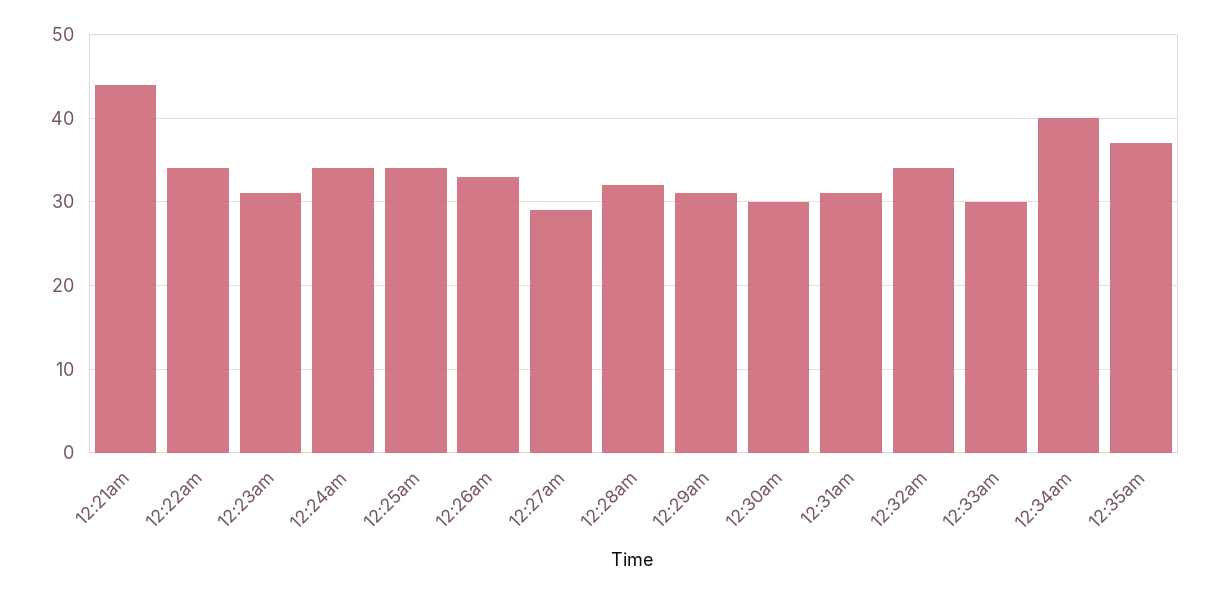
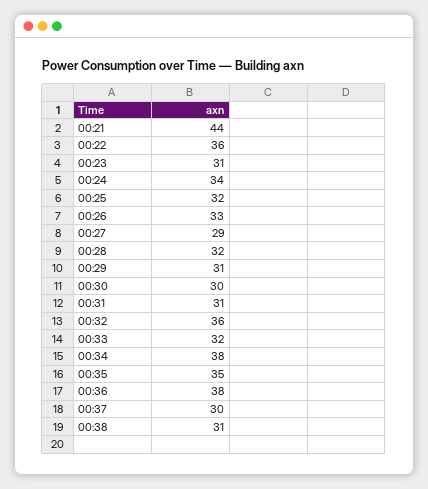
12:22am: 34 -> 36
12:25am: 34 -> 32
12:32am: 34 -> 36
12:33am: 30 -> 32
12:34am: 40 -> 38
12:35am: 37 -> 35
00:36: none -> 38
00:37: none -> 30
00:38: none -> 31

